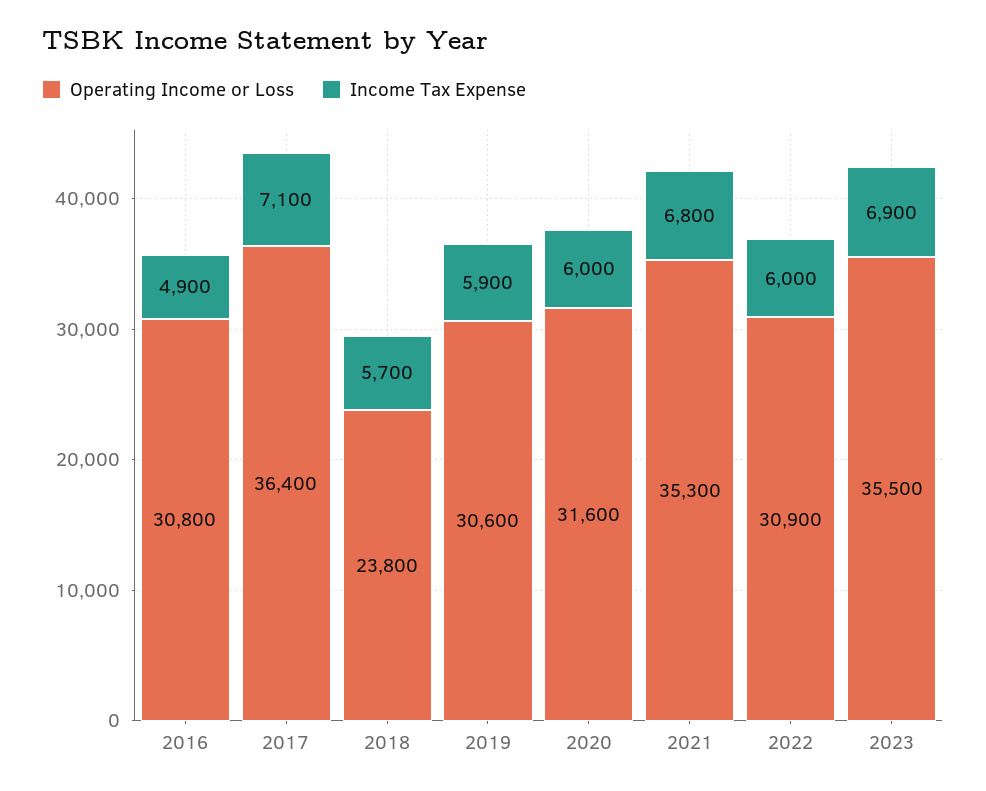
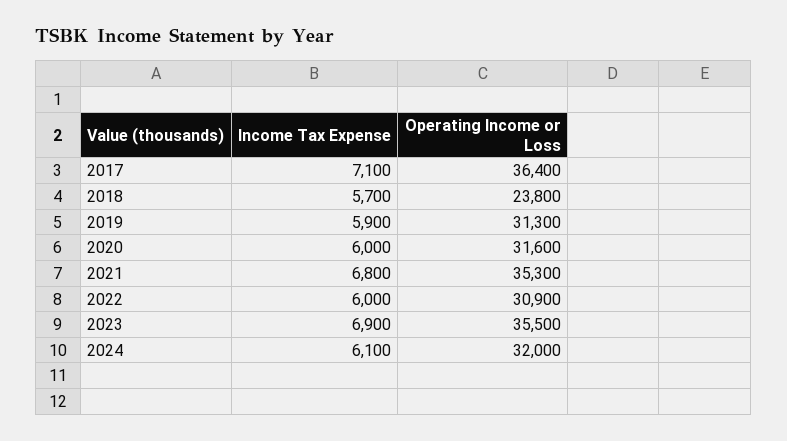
Operating Income or Loss, 2016: 30800 -> none
Income Tax Expense, 2016: 4900 -> none
Operating Income or Loss, 2019: 30600 -> 31300
Income Tax Expense, 2024: none -> 6100
Operating Income or Loss, 2024: none -> 32000

